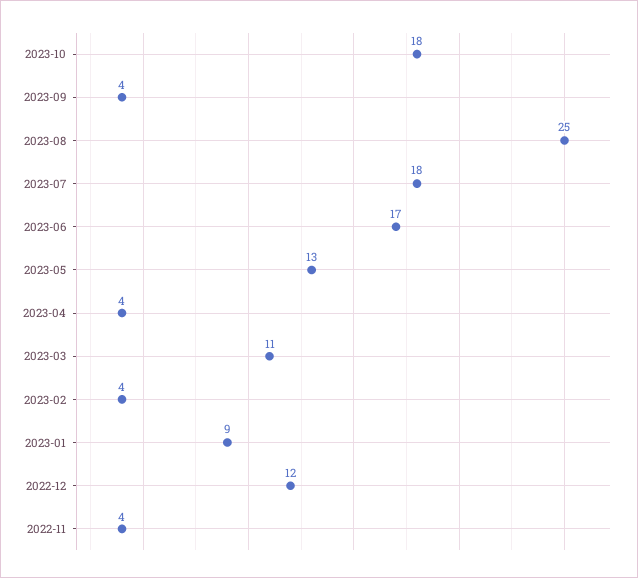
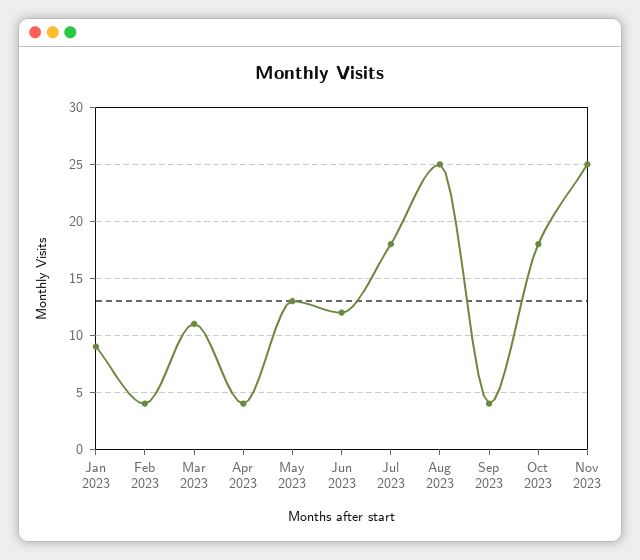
2023-06: 17 -> 12
2022-12: 12 -> none
2022-11: 4 -> none
Nov 2023: none -> 25

